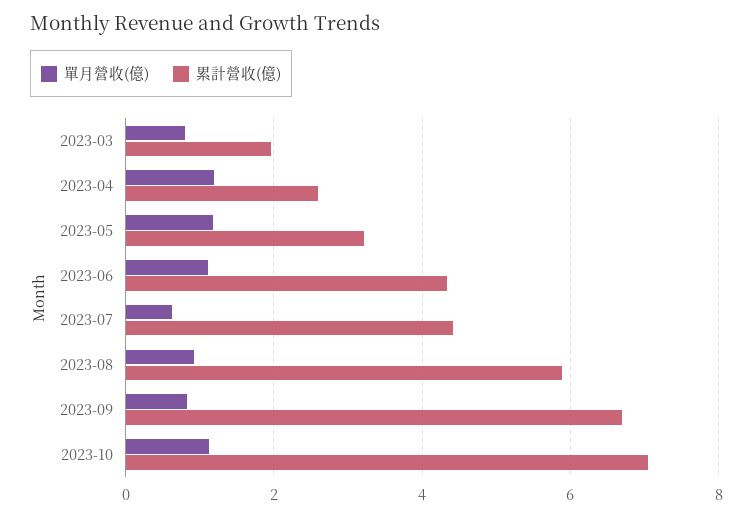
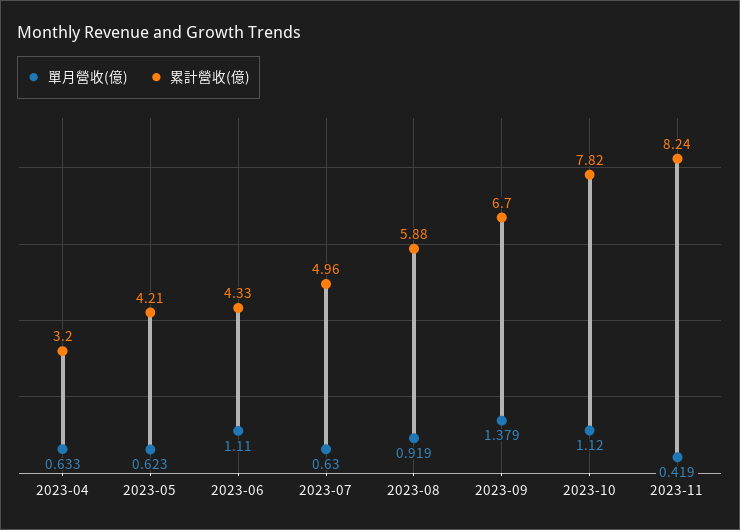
單月營收(億), 2023-03: 0.8 -> none
累計營收(億), 2023-03: 2 -> none
單月營收(億), 2023-04: 1.2 -> 0.633
累計營收(億), 2023-04: 2.6 -> 3.2
單月營收(億), 2023-05: 1.2 -> 0.623
累計營收(億), 2023-05: 3.2 -> 4.21
累計營收(億), 2023-07: 4.4 -> 4.96
單月營收(億), 2023-09: 0.8 -> 1.379
累計營收(億), 2023-10: 7 -> 7.82
單月營收(億), 2023-11: none -> 0.419
累計營收(億), 2023-11: none -> 8.24

